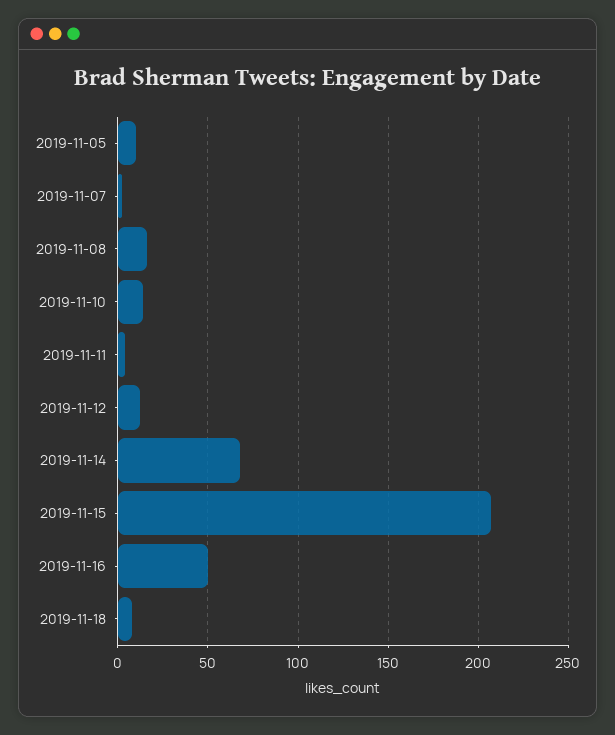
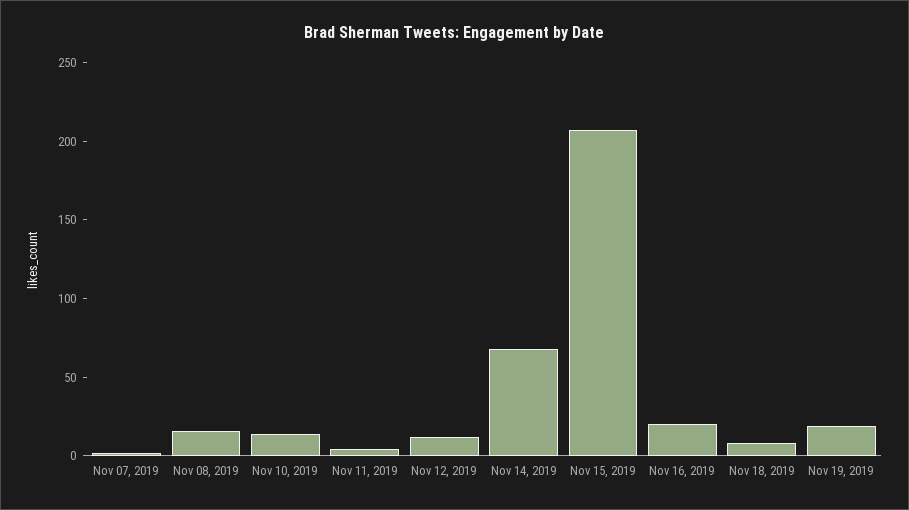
2019-11-05: 10 -> none
2019-11-16: 50 -> 20
Nov 19, 2019: none -> 20

